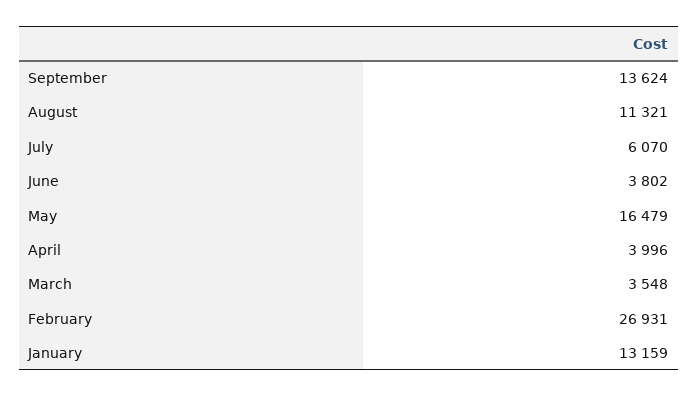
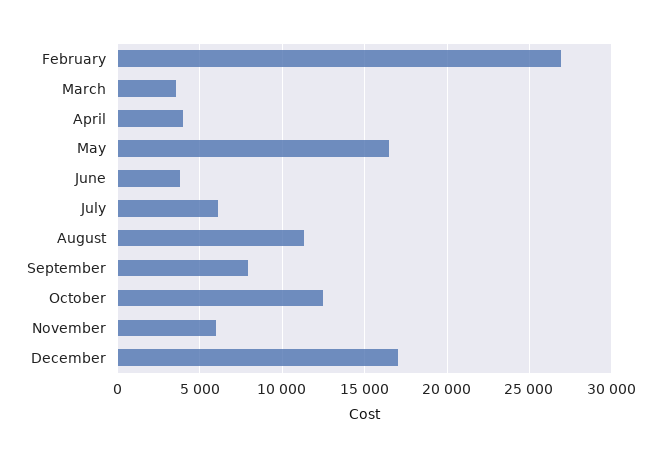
September: 13624 -> 8000
January: 13159 -> none
October: none -> 12500
November: none -> 6000
December: none -> 17000

